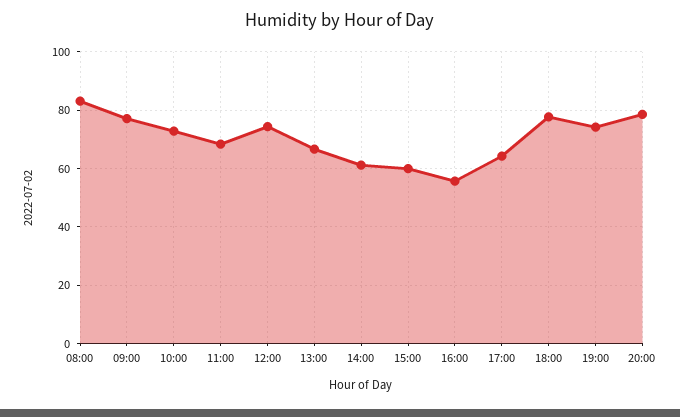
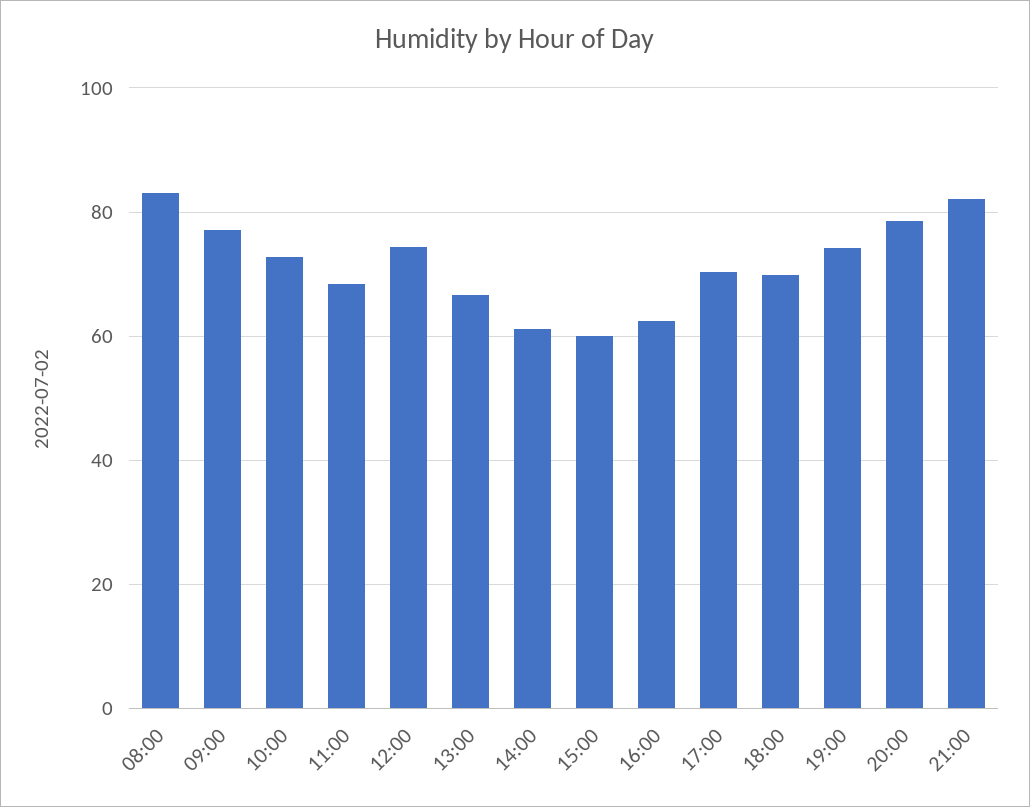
16:00: 55 -> 62
17:00: 65 -> 70
18:00: 77.5 -> 70
21:00: none -> 82

